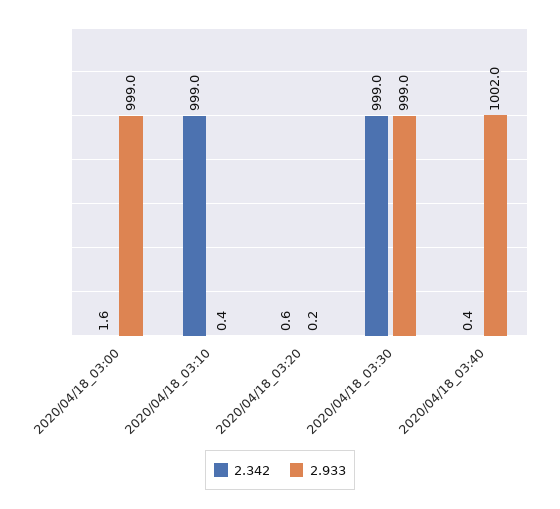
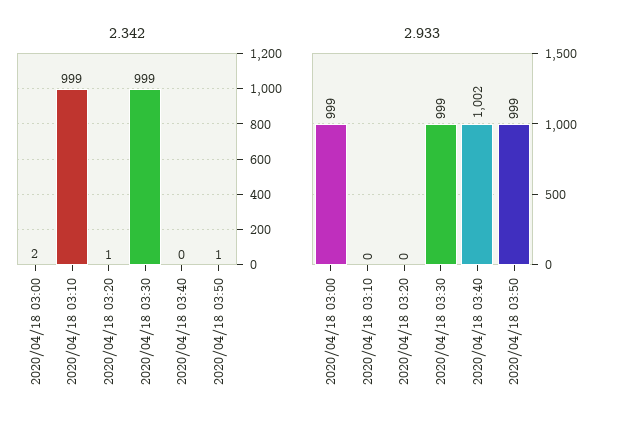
2.342, 2020/04/18 03:50: none -> 1
2.933, 2020/04/18 03:50: none -> 999

